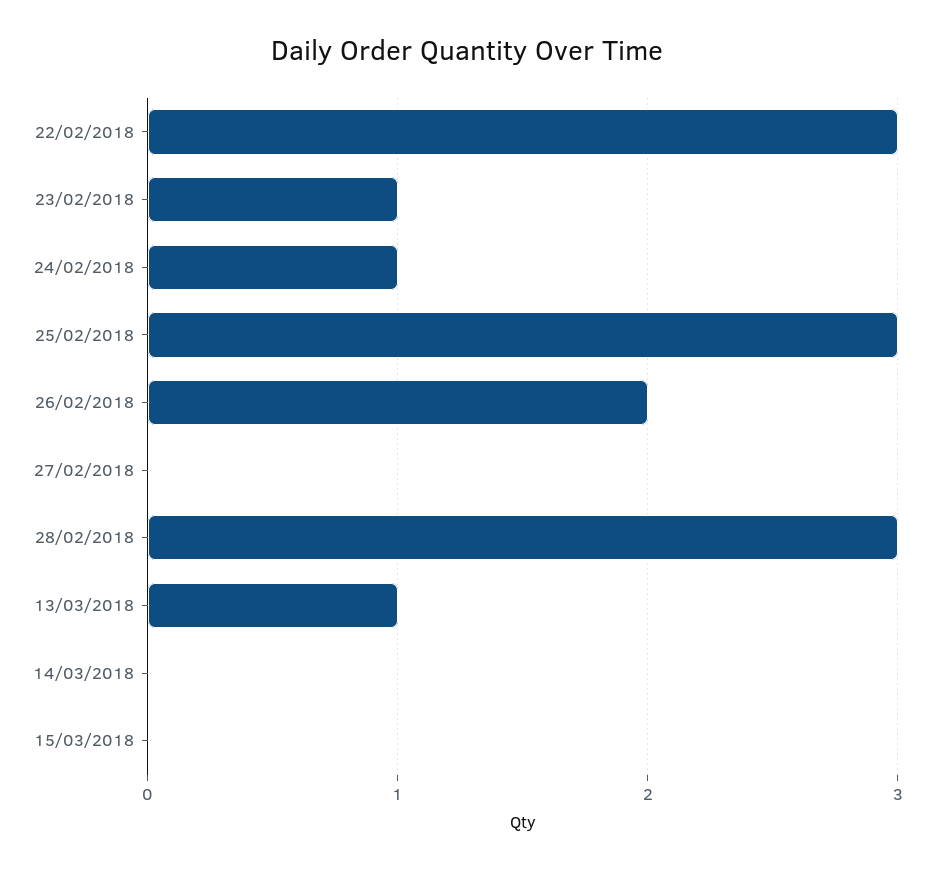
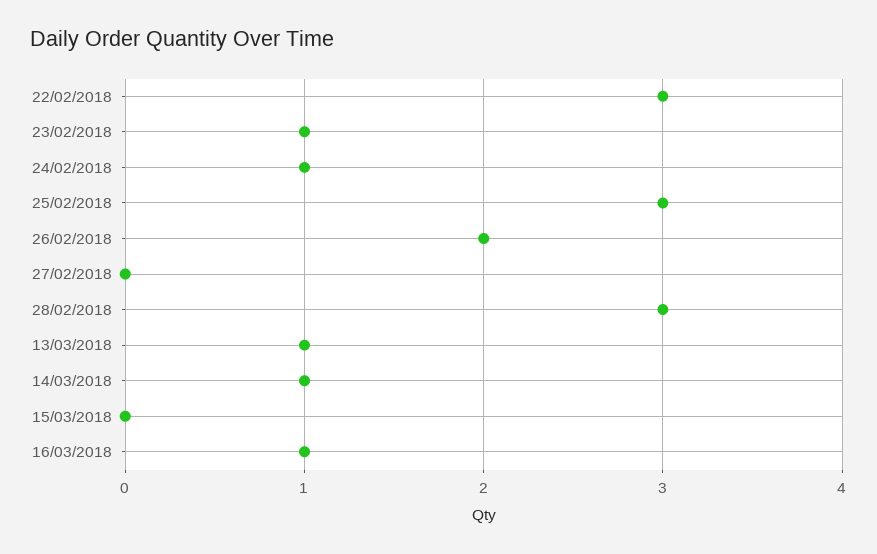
14/03/2018: 0 -> 1
16/03/2018: none -> 1

